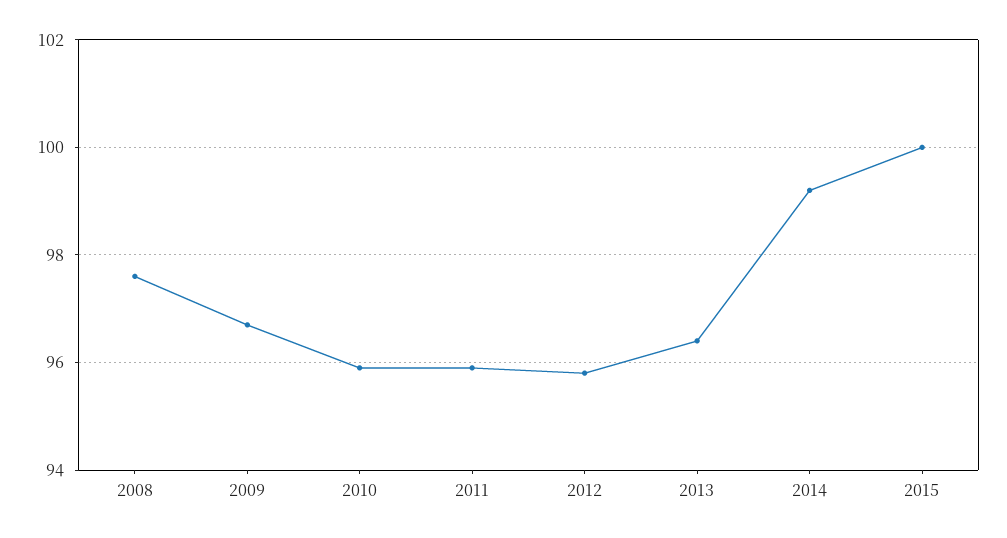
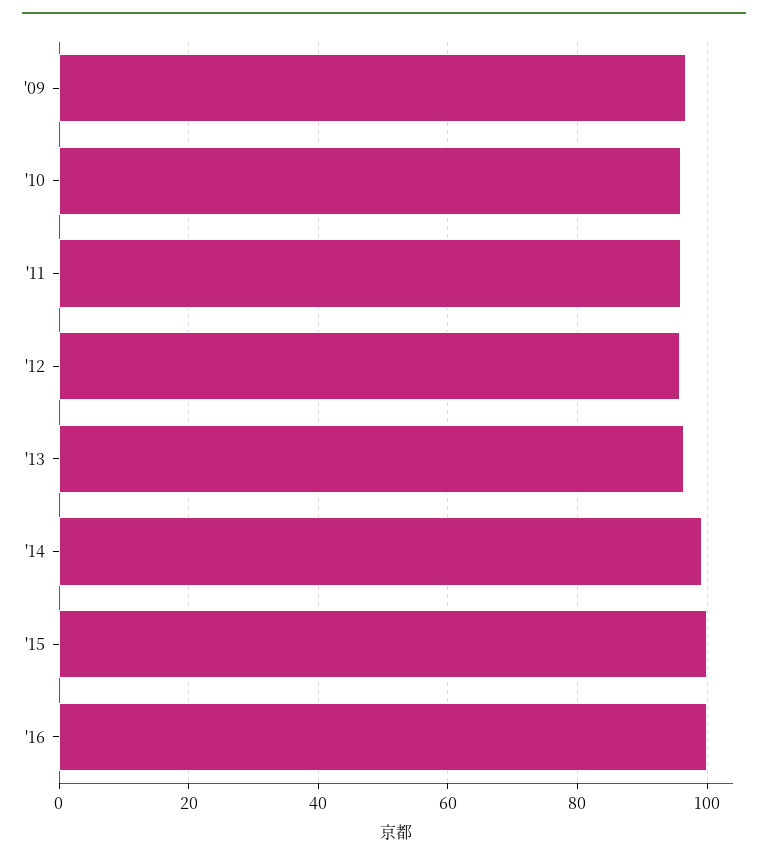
2008: 97.5 -> none
'16: none -> 100

